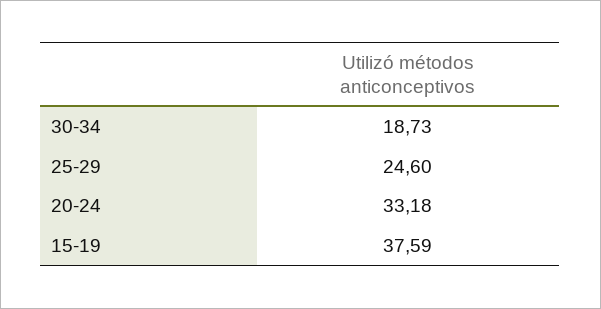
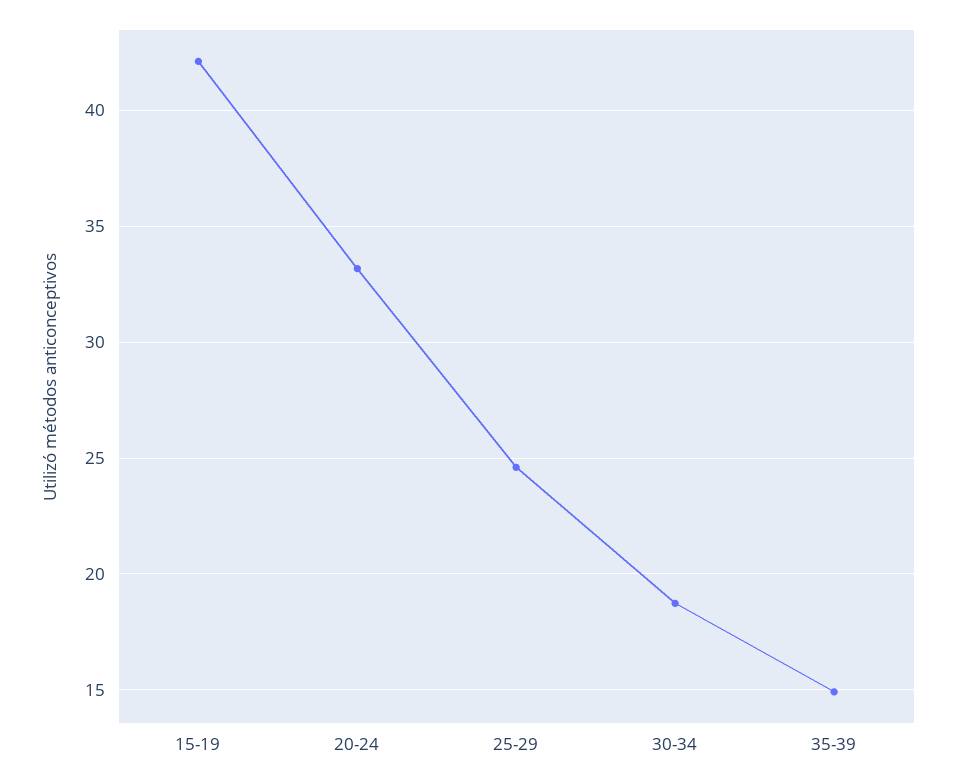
15-19: 37.59 -> 42
35-39: none -> 15

